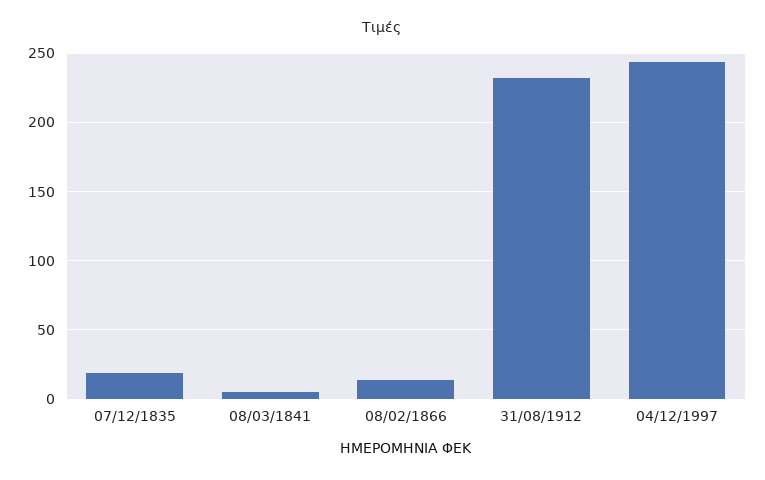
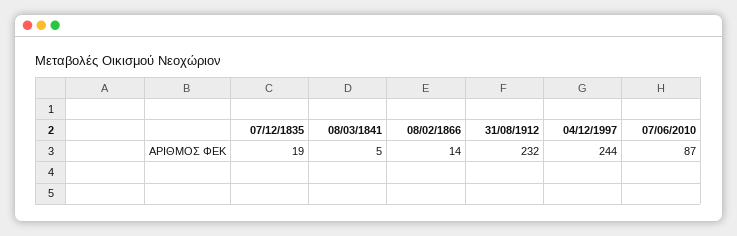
07/06/2010: none -> 87

